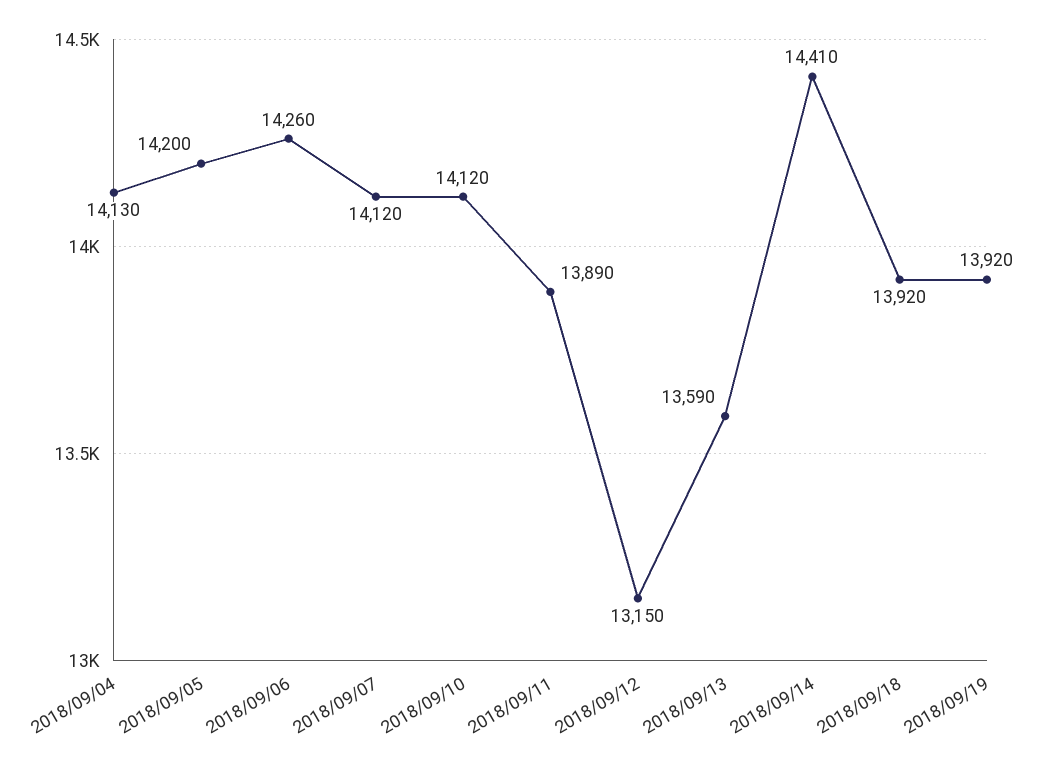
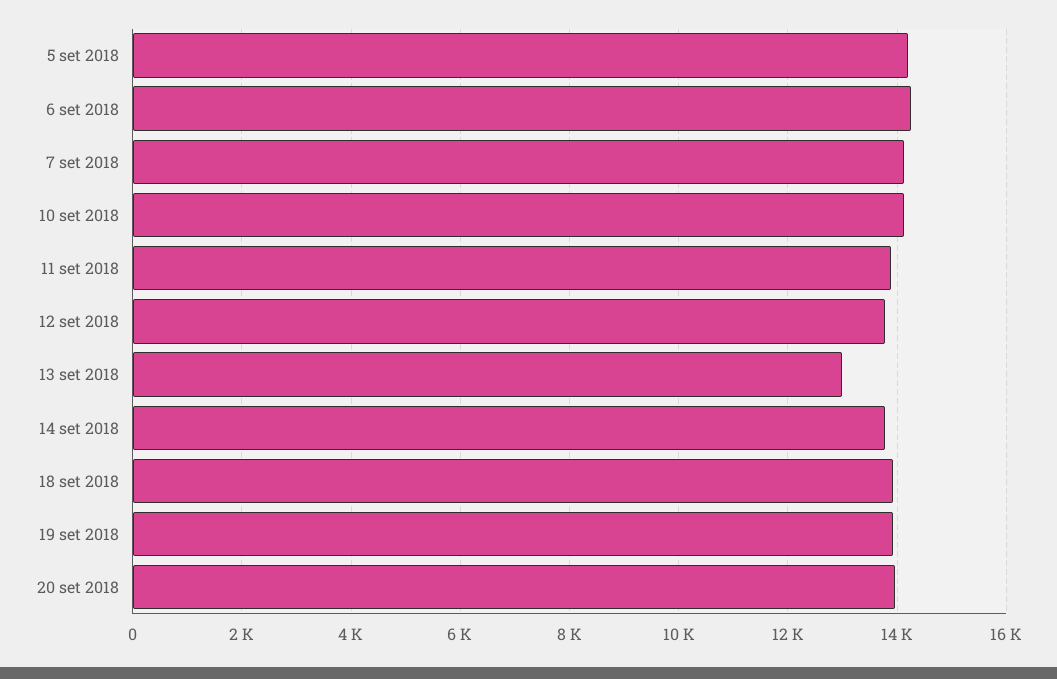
2018/09/04: 14130 -> none
2018/09/12: 13150 -> 13800
2018/09/13: 13590 -> 13000
2018/09/14: 14410 -> 13800
20 set 2018: none -> 14000

